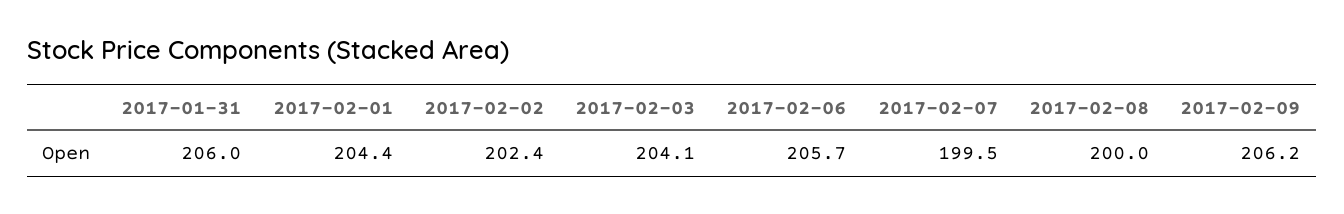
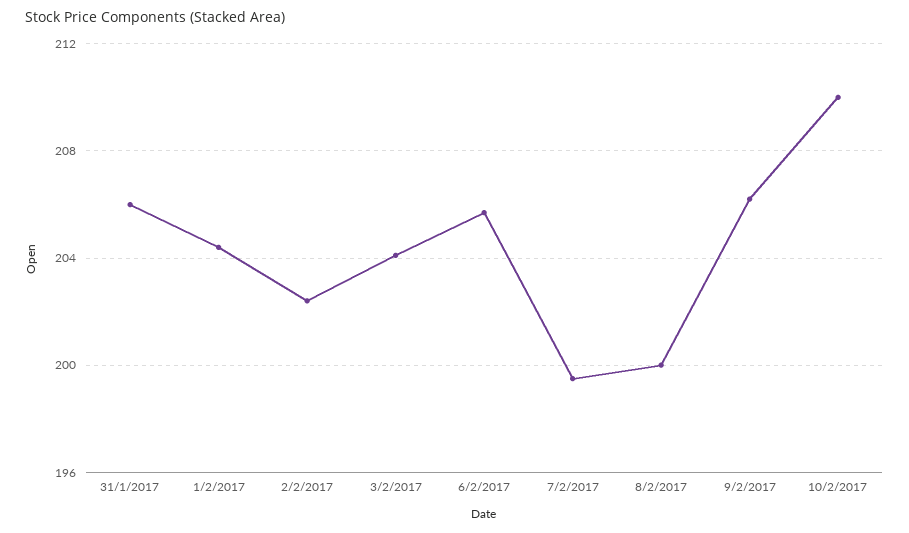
10/2/2017: none -> 210

